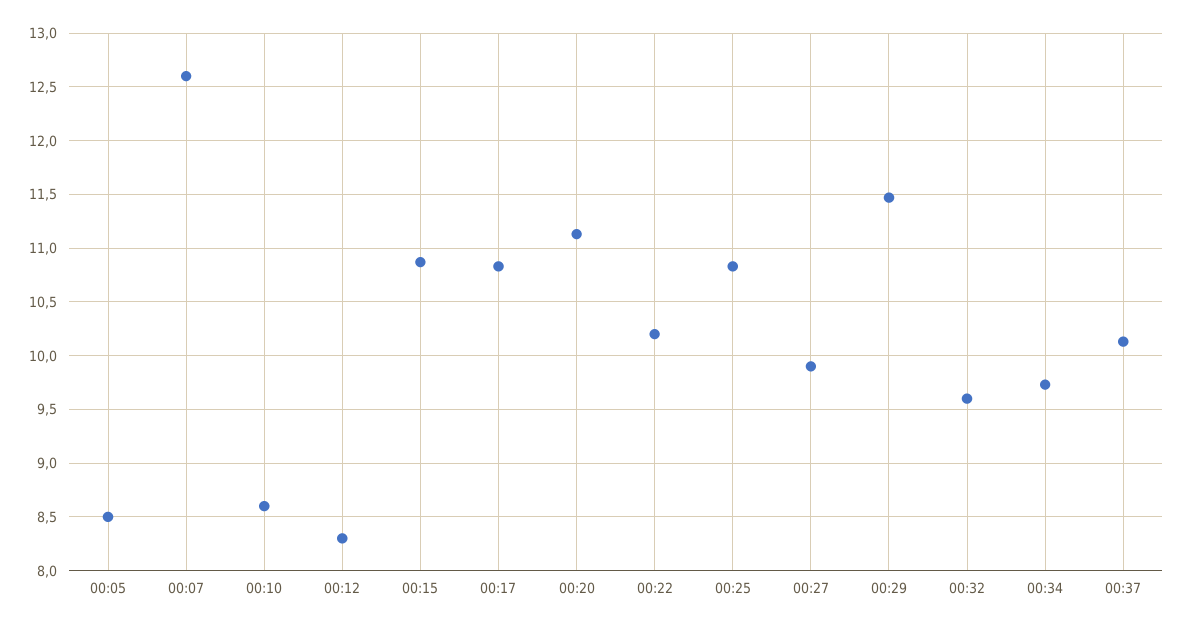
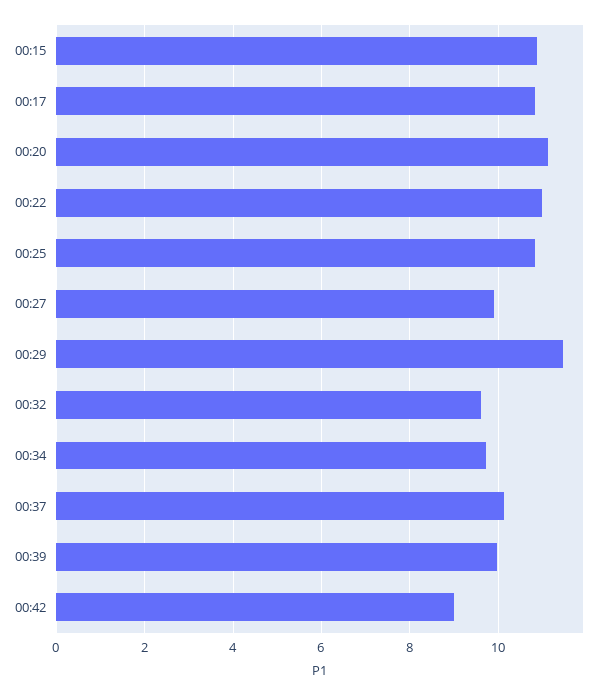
00:05: 8.5 -> none
00:07: 12.6 -> none
00:10: 8.6 -> none
00:12: 8.3 -> none
00:22: 10.2 -> 11
00:39: none -> 10
00:42: none -> 9

